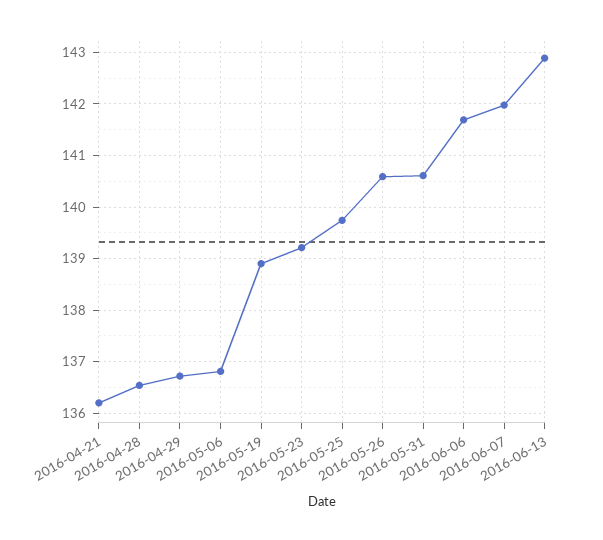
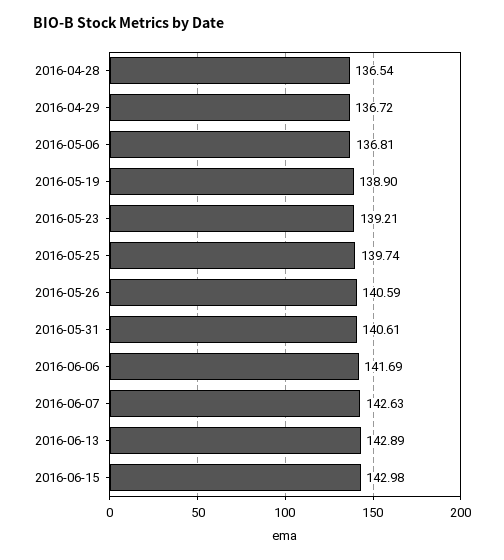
2016-04-21: 136.2 -> none
2016-06-07: 142 -> 142.63
2016-06-15: none -> 142.98

